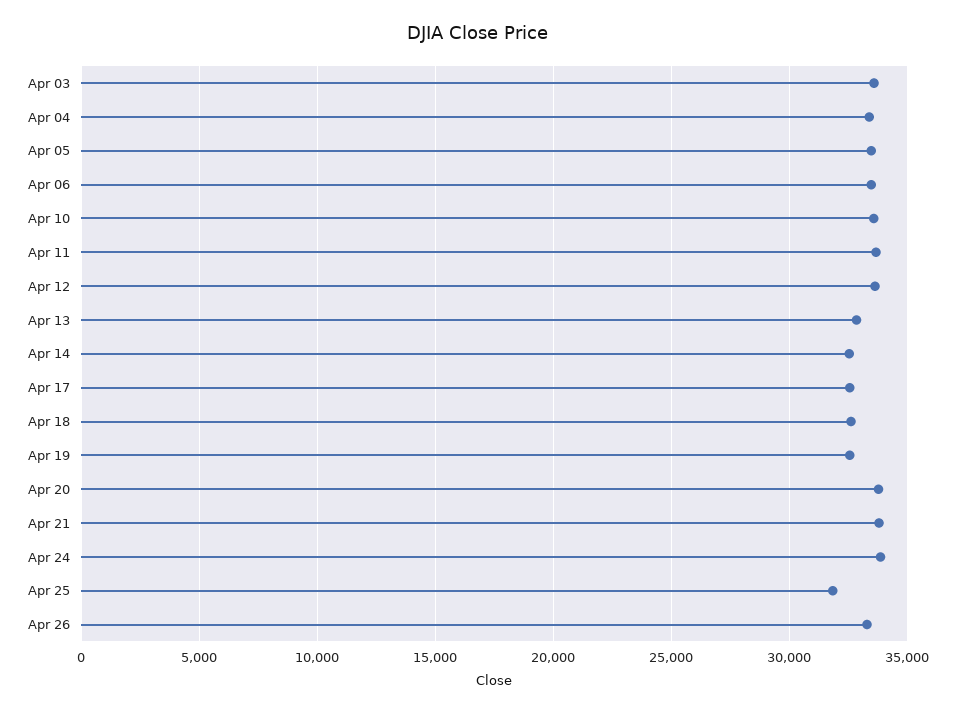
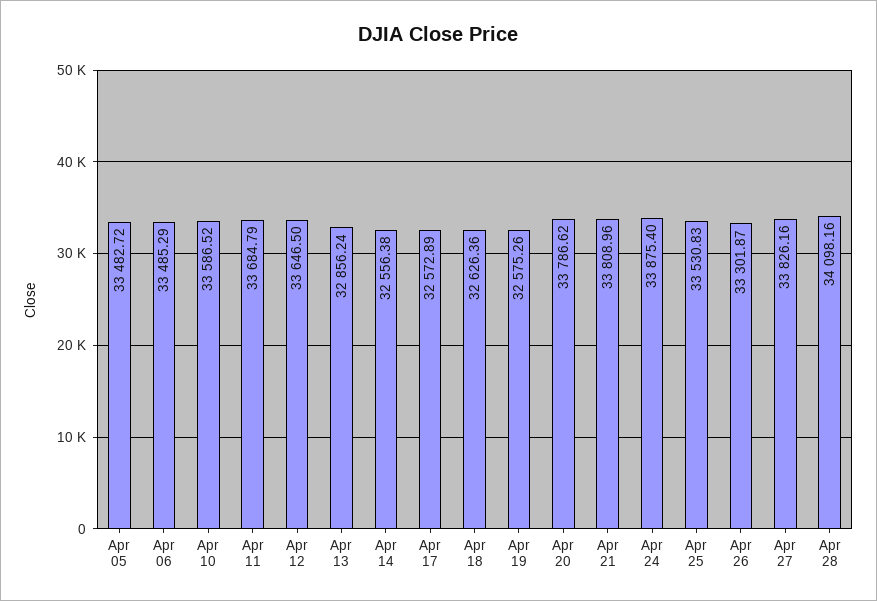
Apr 03: 33500 -> none
Apr 04: 33500 -> none
Apr 25: 32000 -> 33530.83
Apr 27: none -> 33826.16
Apr 28: none -> 34098.16

